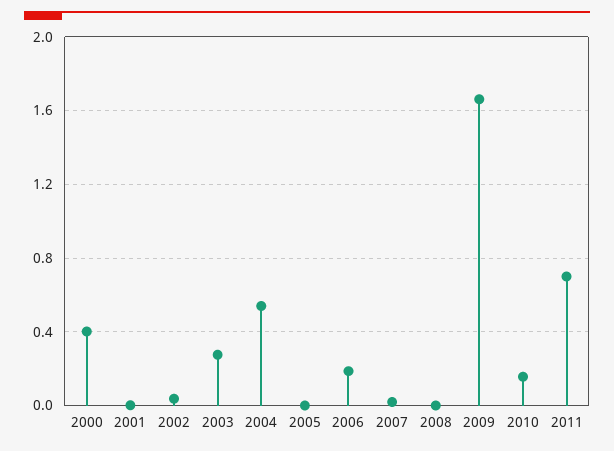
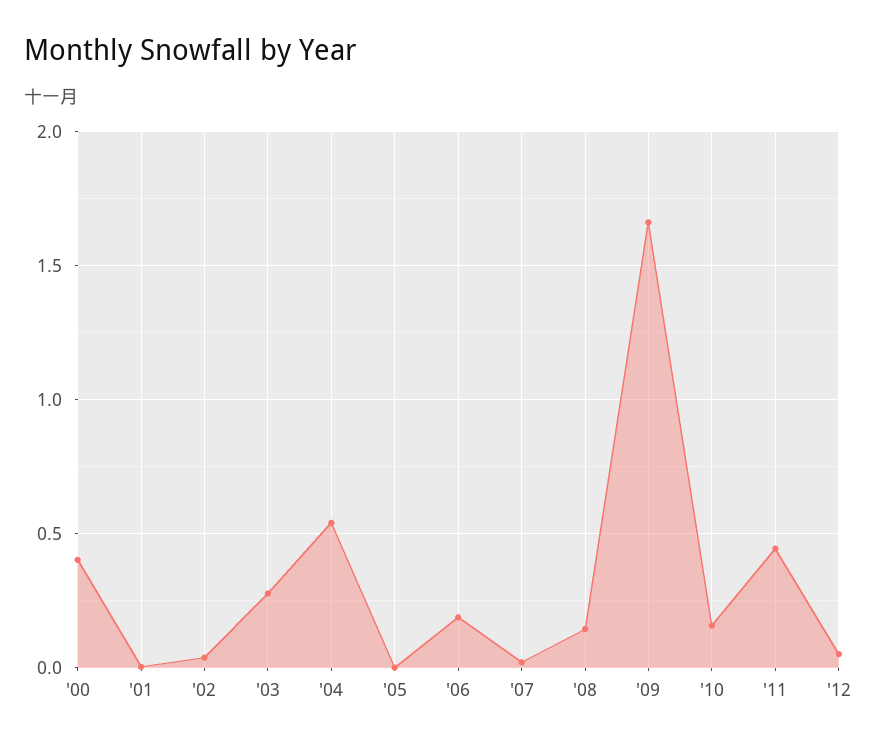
2008: 0 -> 0.15
2011: 0.7 -> 0.45
'12: none -> 0.05

